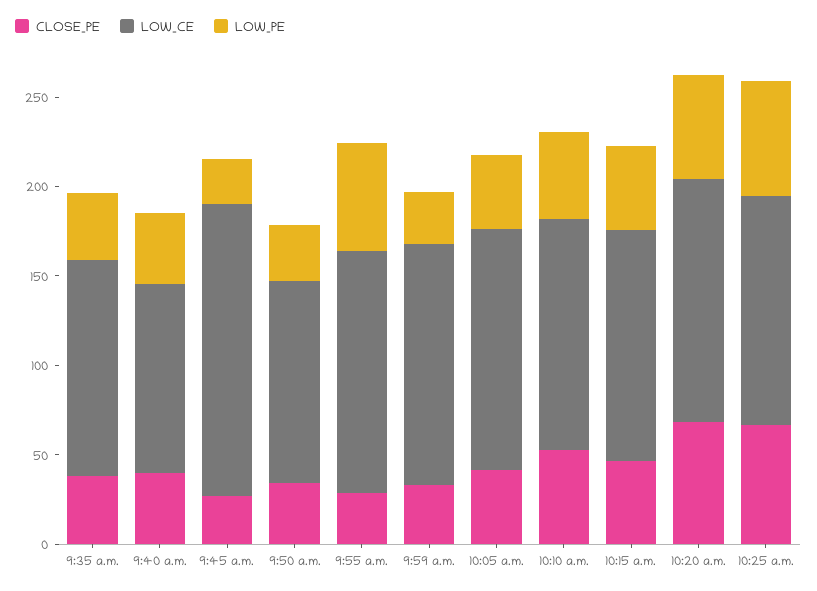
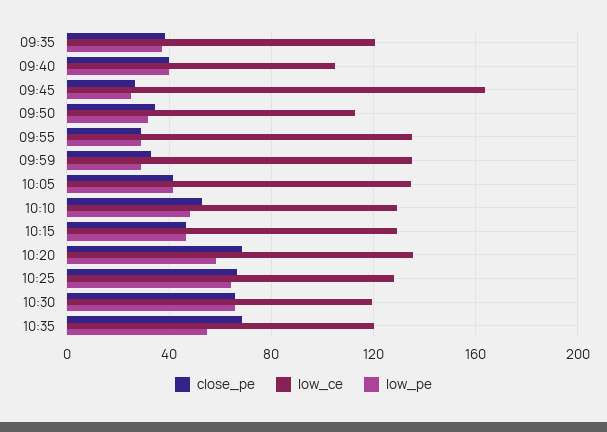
LOW_PE, 9:55 a.m.: 60 -> 30
CLOSE_PE, 10:30: none -> 65
LOW_CE, 10:30: none -> 120
LOW_PE, 10:30: none -> 65
CLOSE_PE, 10:35: none -> 70
LOW_CE, 10:35: none -> 120
LOW_PE, 10:35: none -> 55

